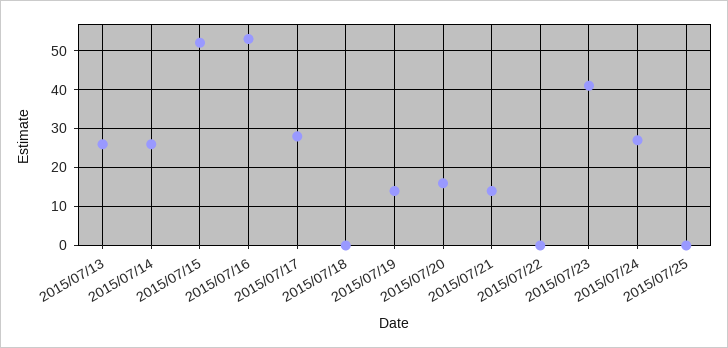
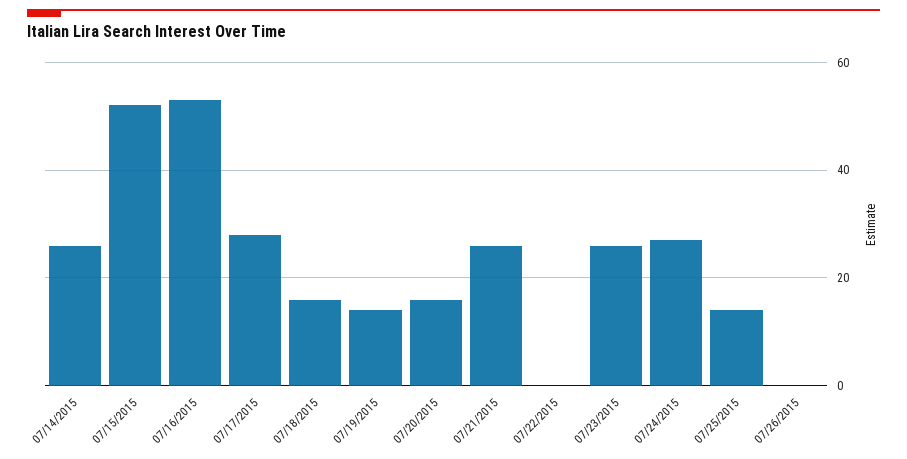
2015/07/13: 25 -> none
2015/07/18: 0 -> 15
2015/07/21: 15 -> 25
2015/07/23: 40 -> 25
2015/07/25: 0 -> 15
07/26/2015: none -> 0

